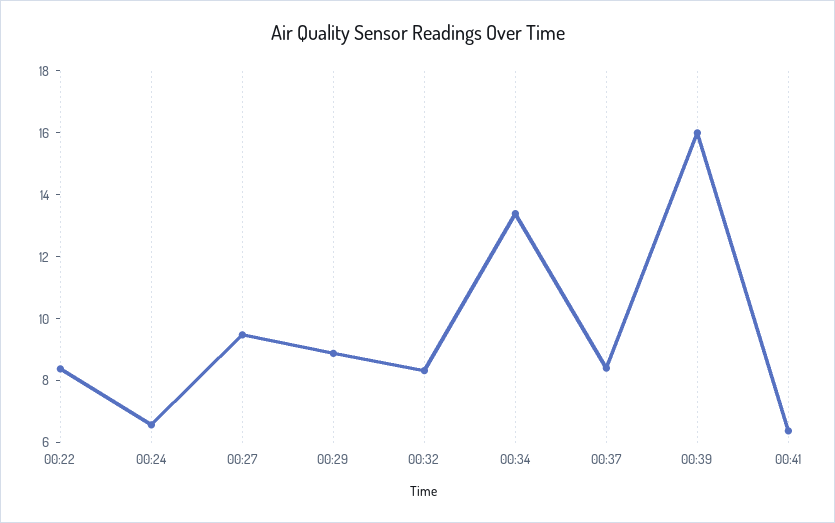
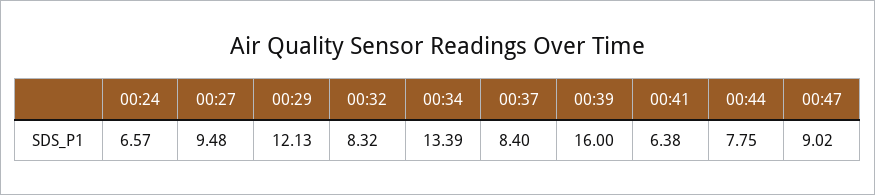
00:22: 8.5 -> none
00:29: 9 -> 12.13
00:44: none -> 7.75
00:47: none -> 9.02

